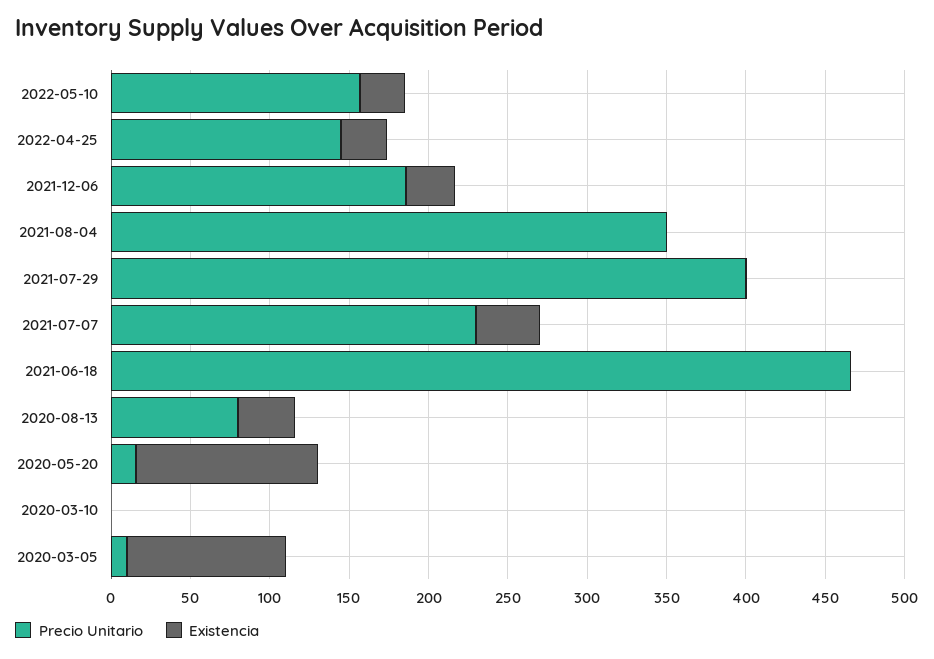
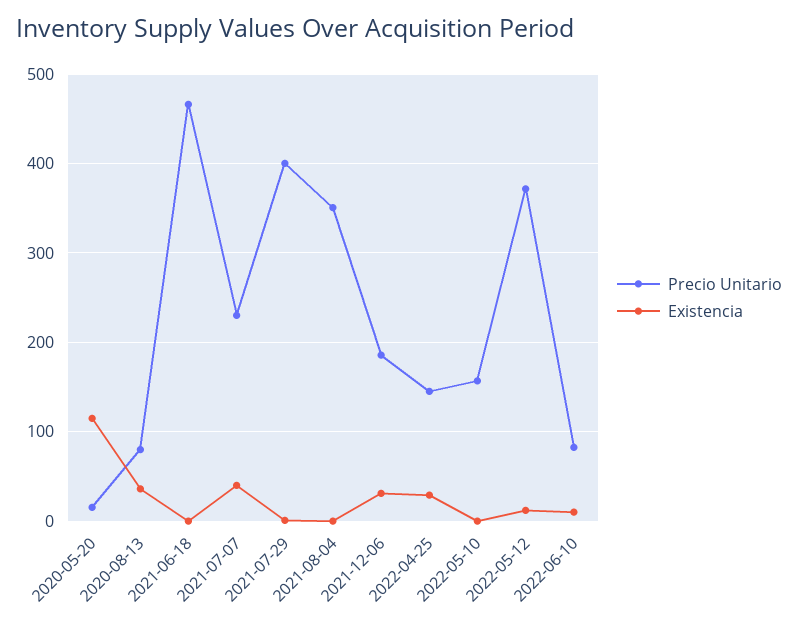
Existencia, 2022-05-10: 30 -> 0
Precio Unitario, 2020-03-10: 0 -> none
Existencia, 2020-03-10: 0 -> none
Precio Unitario, 2020-03-05: 10 -> none
Existencia, 2020-03-05: 100 -> none
Precio Unitario, 2022-05-12: none -> 370
Existencia, 2022-05-12: none -> 10
Precio Unitario, 2022-06-10: none -> 80
Existencia, 2022-06-10: none -> 10

